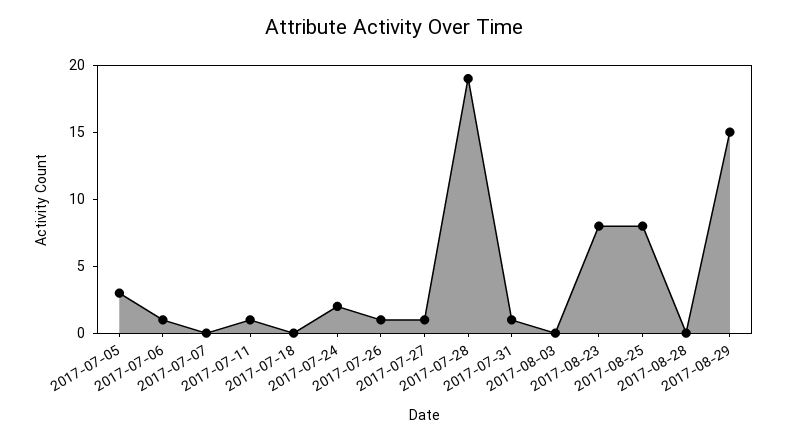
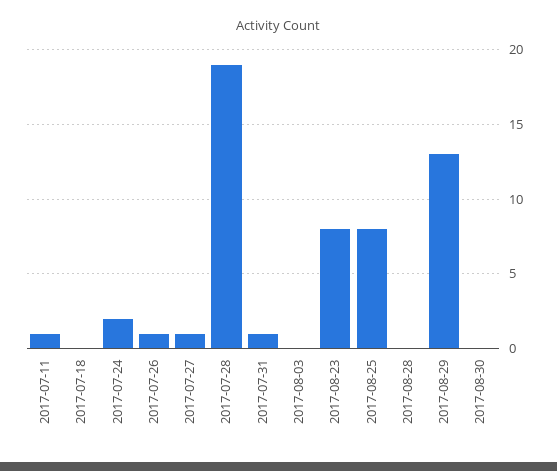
2017-07-05: 3 -> none
2017-07-06: 1 -> none
2017-07-07: 0 -> none
2017-08-29: 15 -> 13
2017-08-30: none -> 0

